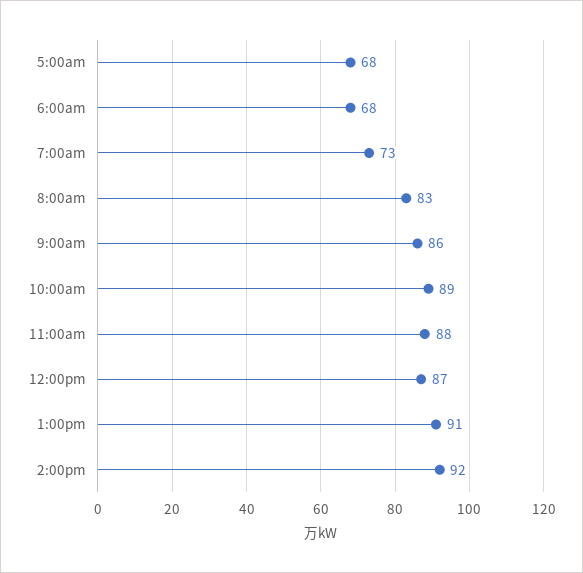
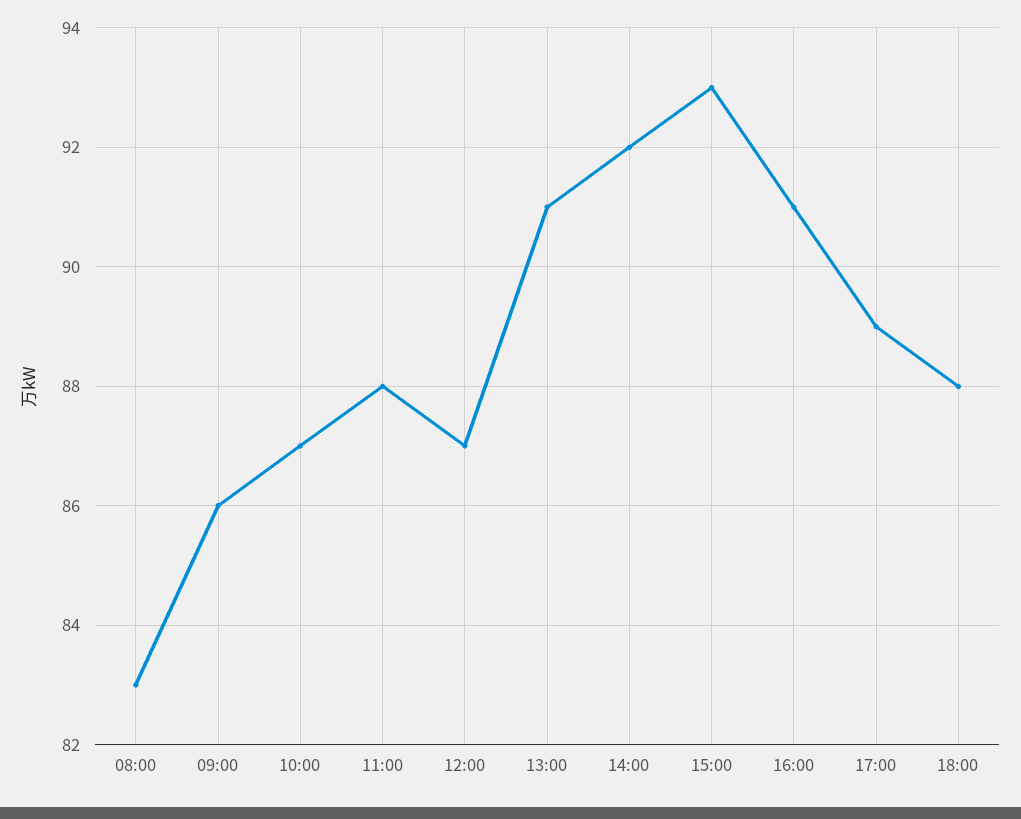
5:00am: 68 -> none
6:00am: 68 -> none
7:00am: 73 -> none
10:00am: 89 -> 87
15:00: none -> 93
16:00: none -> 91
17:00: none -> 89
18:00: none -> 88

